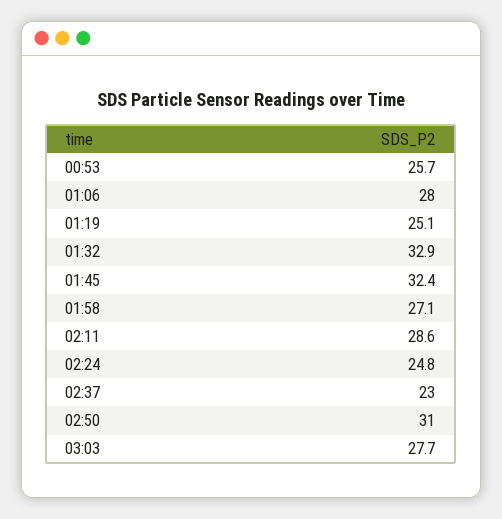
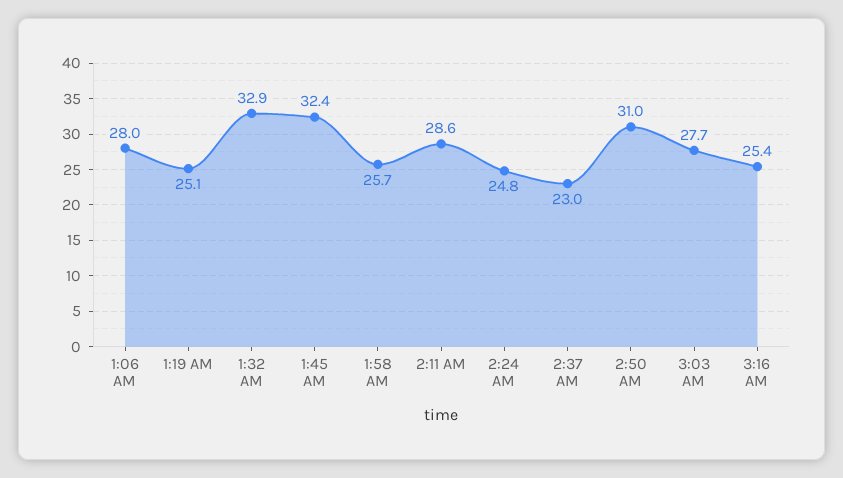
00:53: 25.7 -> none
01:58: 27.1 -> 25.7
3:16 AM: none -> 25.4

